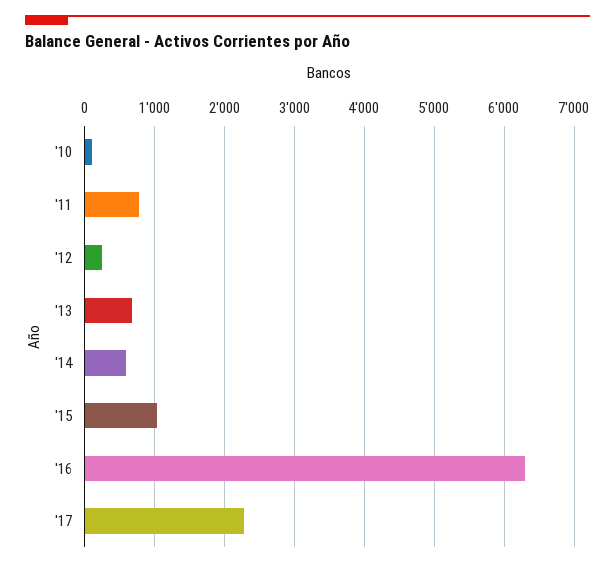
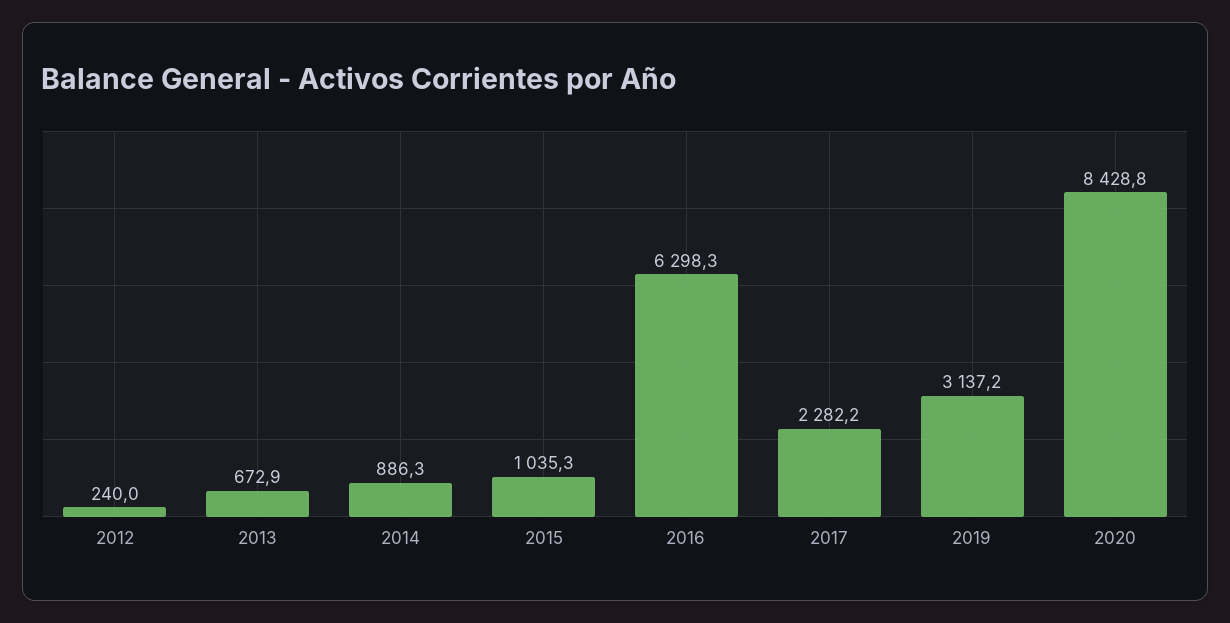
'10: 100 -> none
'11: 800 -> none
'14: 600 -> 886.3
2019: none -> 3137.2
2020: none -> 8428.8

